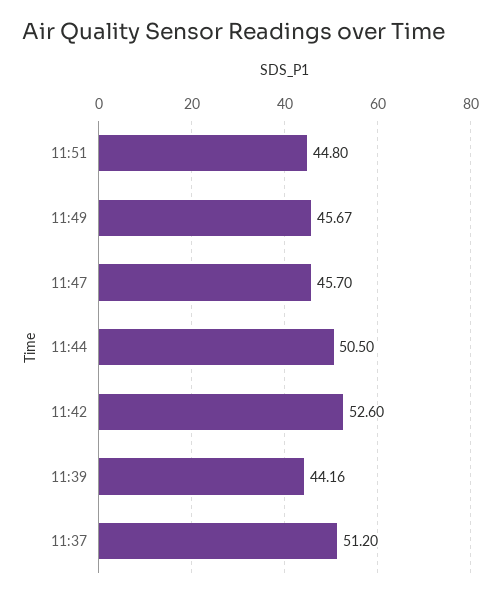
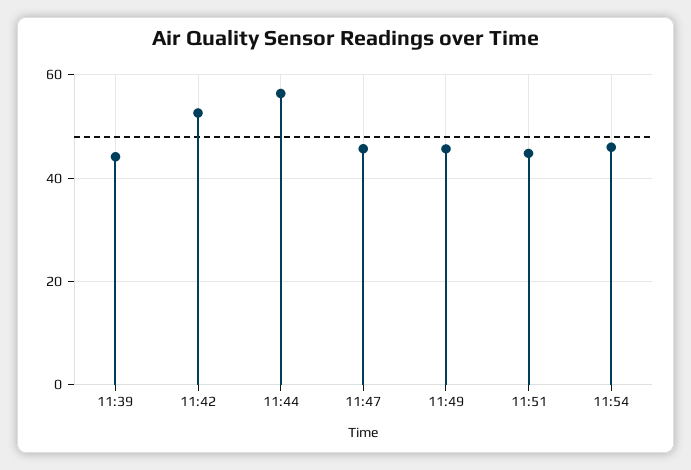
11:44: 50.5 -> 56
11:37: 51.2 -> none
11:54: none -> 46

